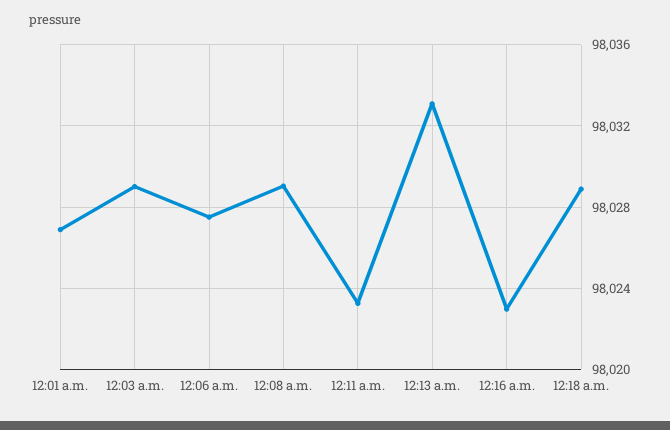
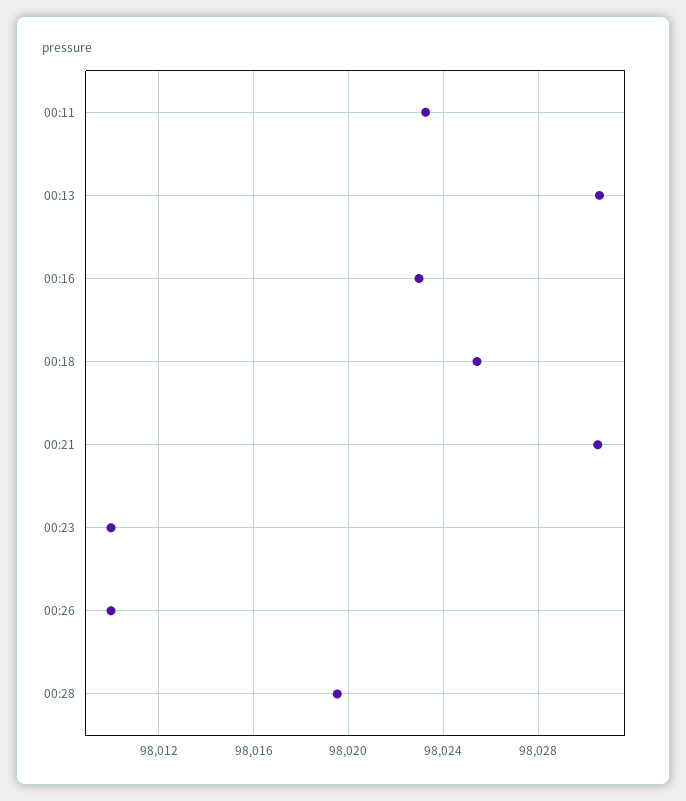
12:01 a.m.: 98027 -> none
12:03 a.m.: 98029 -> none
12:06 a.m.: 98027.5 -> none
12:08 a.m.: 98029 -> none
12:13 a.m.: 98033 -> 98030.5
12:18 a.m.: 98029 -> 98025.5
00:21: none -> 98030.5
00:23: none -> 98010
00:26: none -> 98010
00:28: none -> 98019.5

